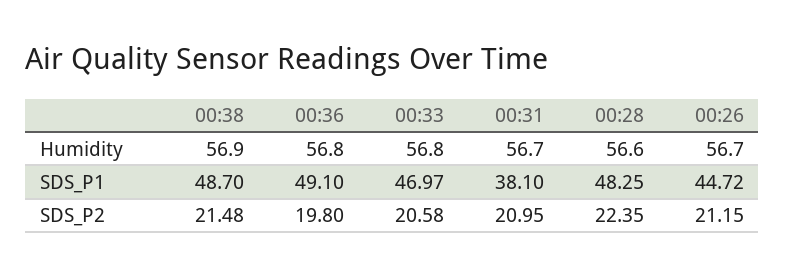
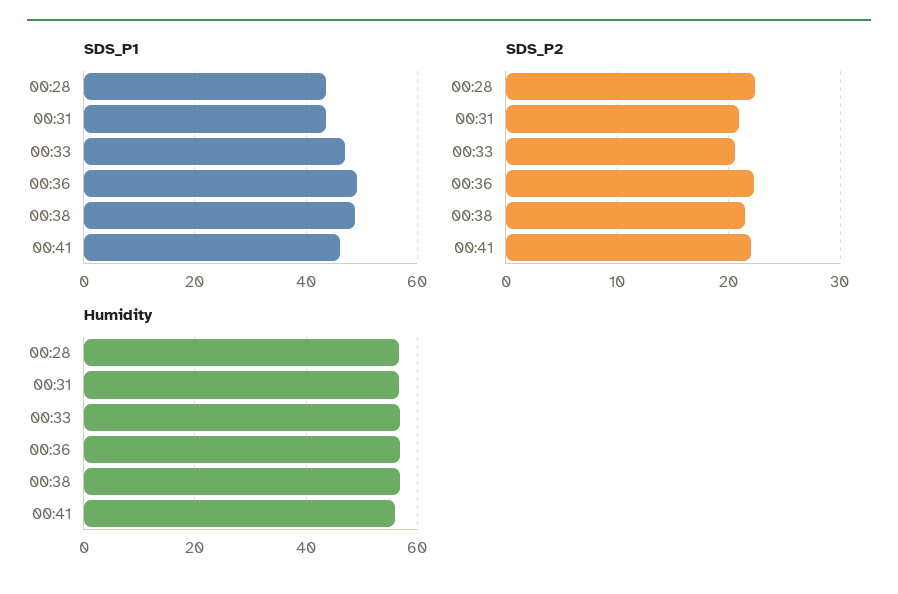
Humidity, 00:26: 56.7 -> none
SDS_P1, 00:31: 38.1 -> 44
SDS_P1, 00:28: 48.25 -> 44
SDS_P1, 00:26: 44.72 -> none
SDS_P2, 00:36: 19.8 -> 22
SDS_P2, 00:26: 21.15 -> none
SDS_P1, 00:41: none -> 46
SDS_P2, 00:41: none -> 22
Humidity, 00:41: none -> 56

